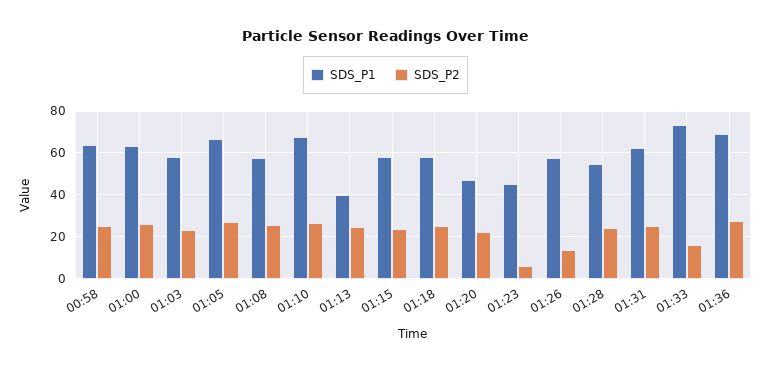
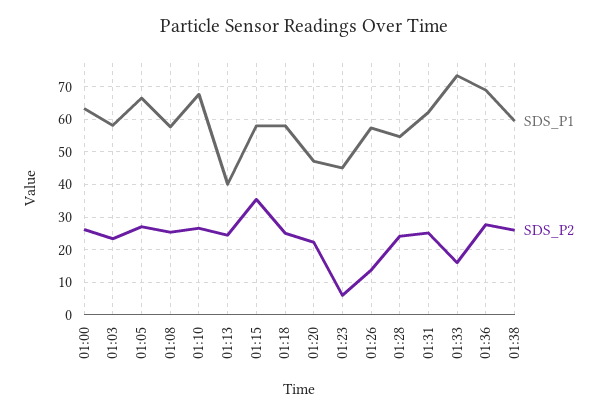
SDS_P1, 00:58: 65 -> none
SDS_P2, 00:58: 25 -> none
SDS_P2, 01:15: 25 -> 36
SDS_P1, 01:38: none -> 60
SDS_P2, 01:38: none -> 26

